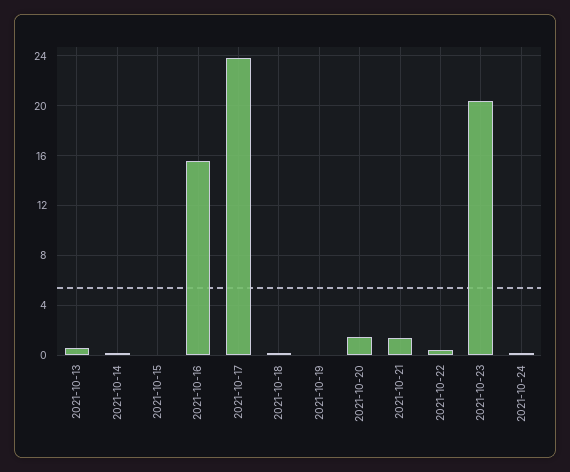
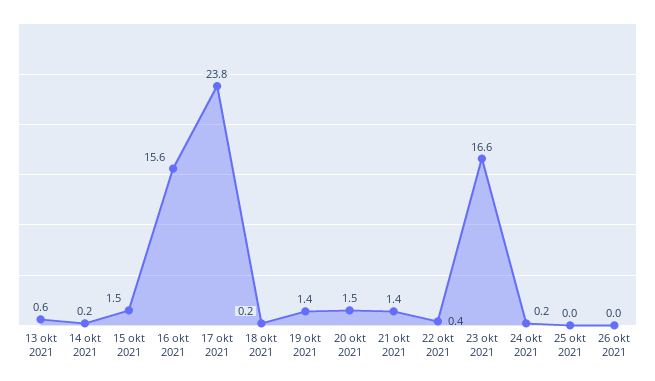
2021-10-15: 0 -> 1.5
2021-10-19: 0 -> 1.4
2021-10-23: 20.5 -> 16.6
25 okt 2021: none -> 0
26 okt 2021: none -> 0

